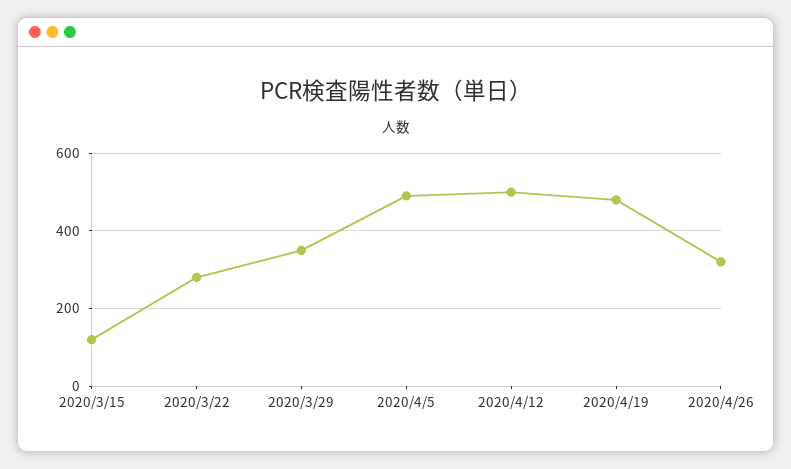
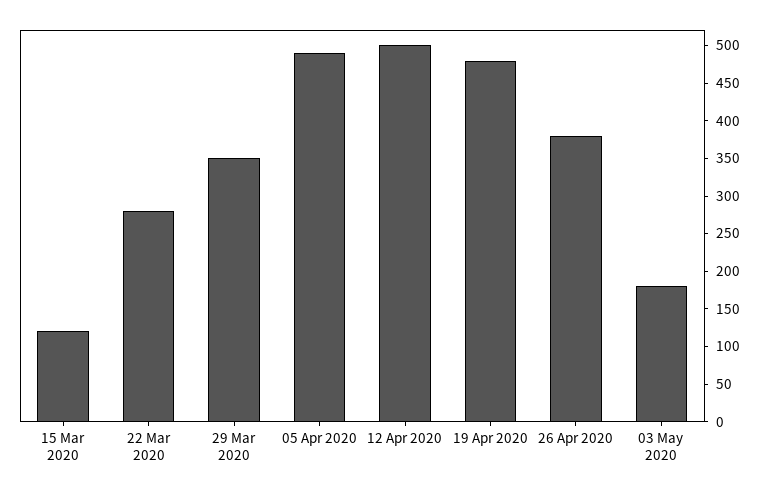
2020/4/26: 320 -> 375
03 May 2020: none -> 175

